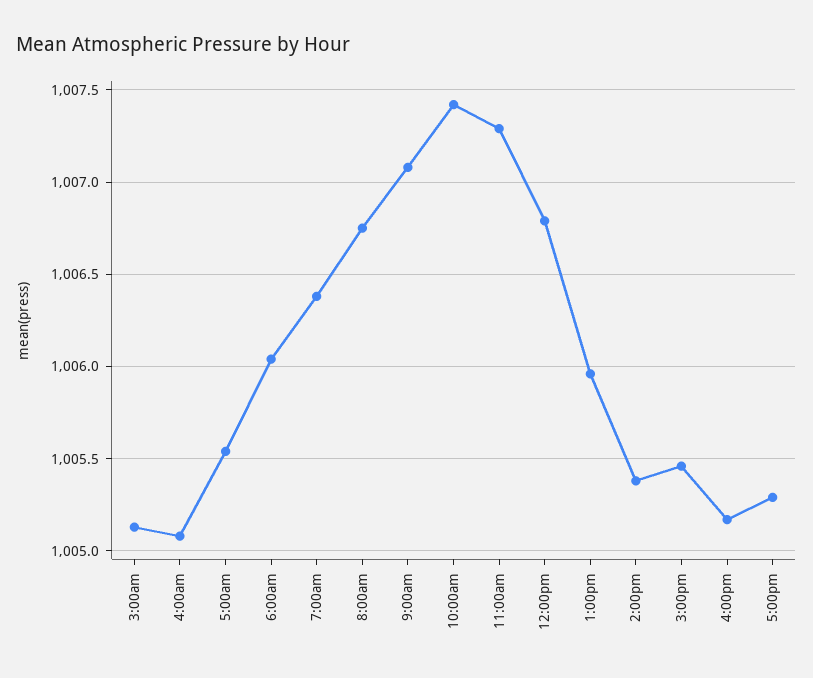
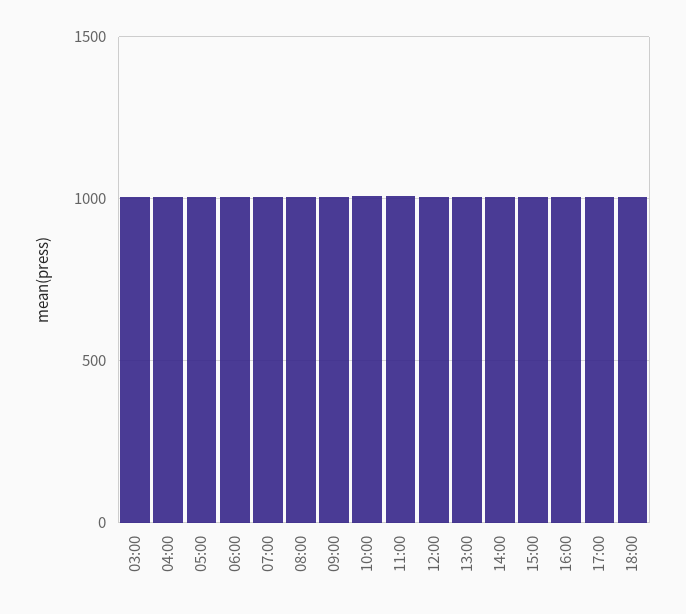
18:00: none -> 1000

